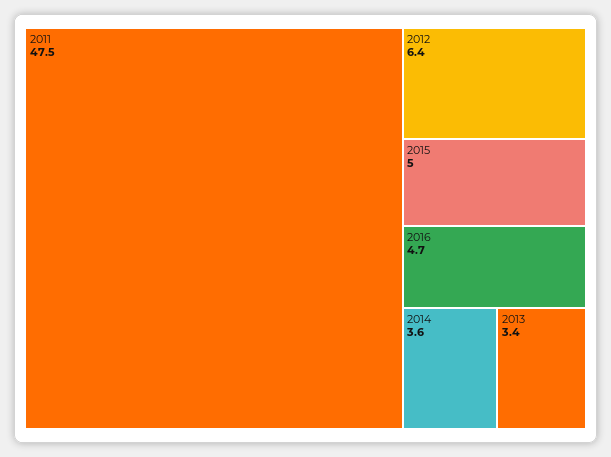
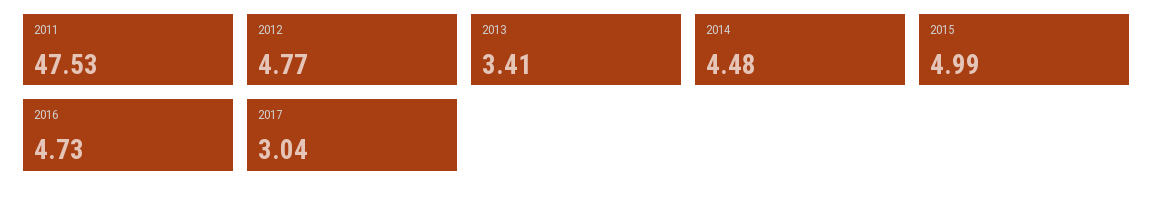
2012: 6.4 -> 4.77
2014: 3.6 -> 4.48
2017: none -> 3.04

